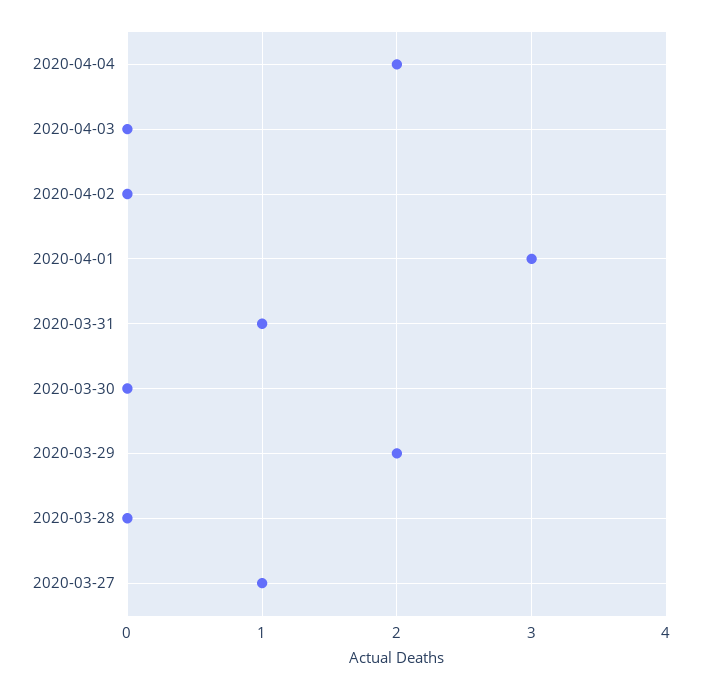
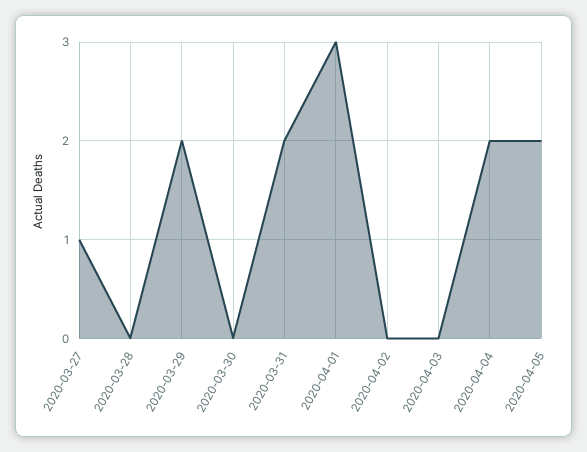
2020-03-31: 1 -> 2
2020-04-05: none -> 2

